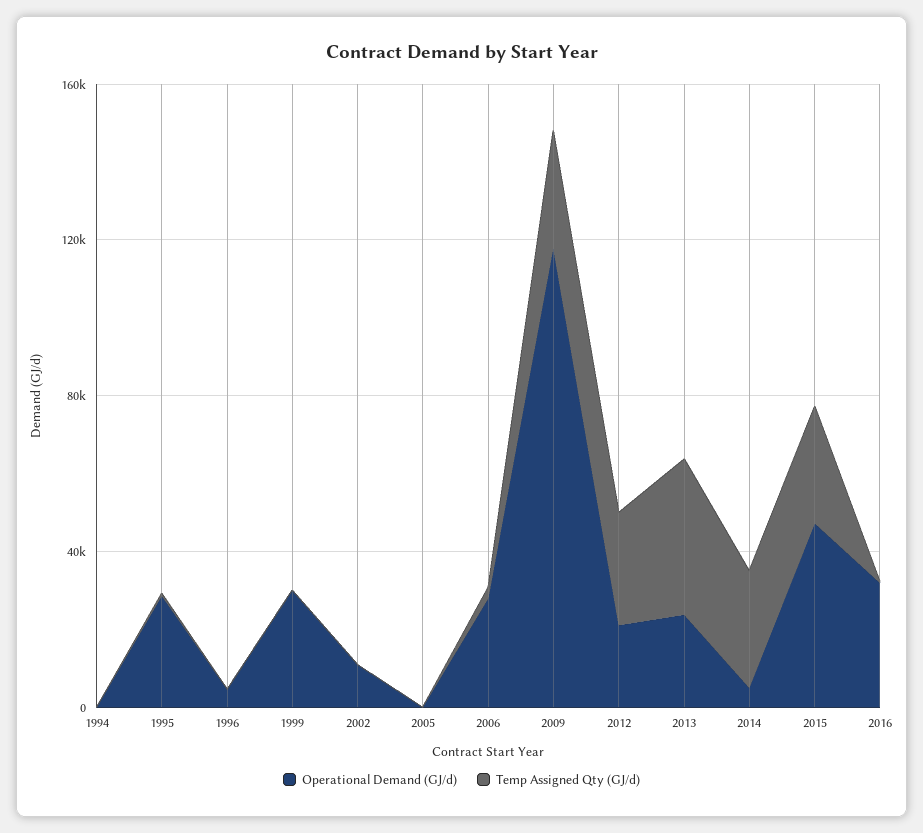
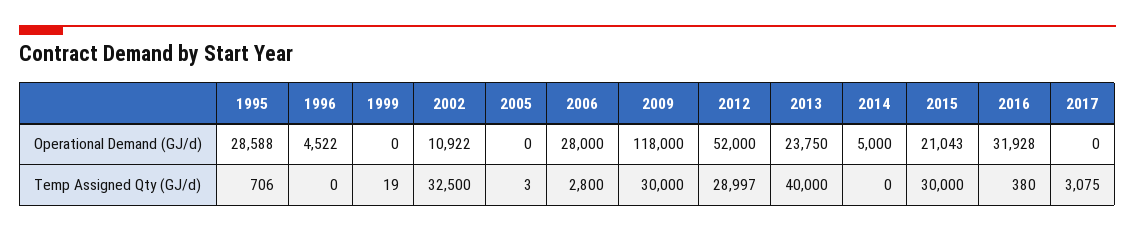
Operational Demand (GJ/d), 1994: 0 -> none
Temp Assigned Qty (GJ/d), 1994: 0 -> none
Operational Demand (GJ/d), 1999: 30000 -> 0
Temp Assigned Qty (GJ/d), 2002: 0 -> 32500
Operational Demand (GJ/d), 2012: 20000 -> 52000
Temp Assigned Qty (GJ/d), 2014: 30000 -> 0
Operational Demand (GJ/d), 2015: 50000 -> 21043
Operational Demand (GJ/d), 2017: none -> 0
Temp Assigned Qty (GJ/d), 2017: none -> 3075

